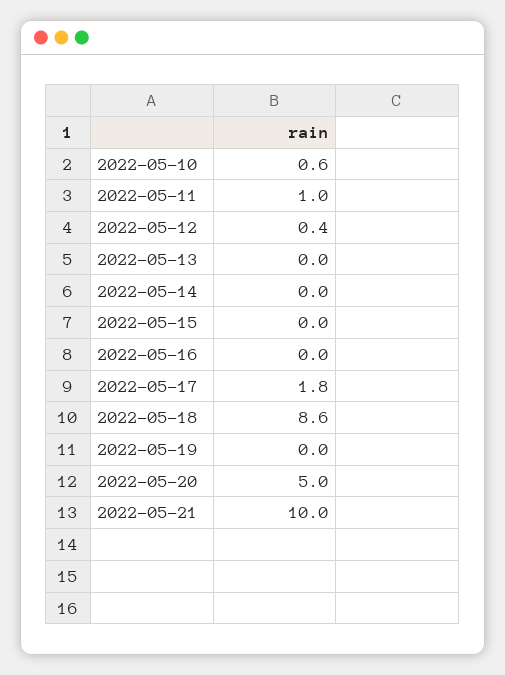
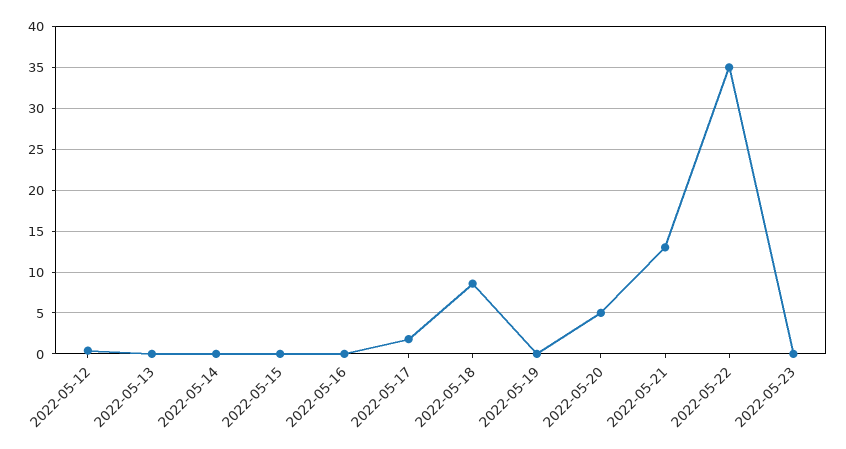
2022-05-10: 0.6 -> none
2022-05-11: 1 -> none
2022-05-21: 10 -> 13
2022-05-22: none -> 35
2022-05-23: none -> 0

